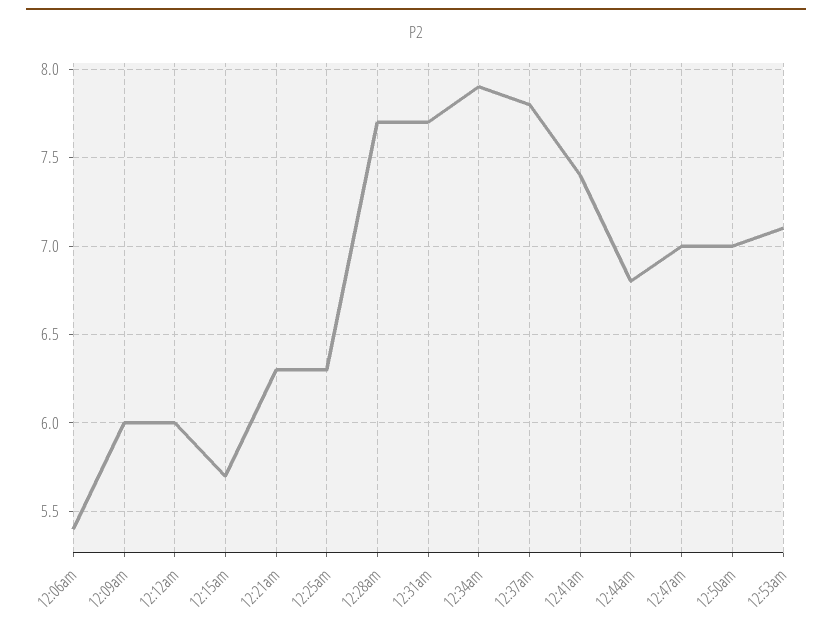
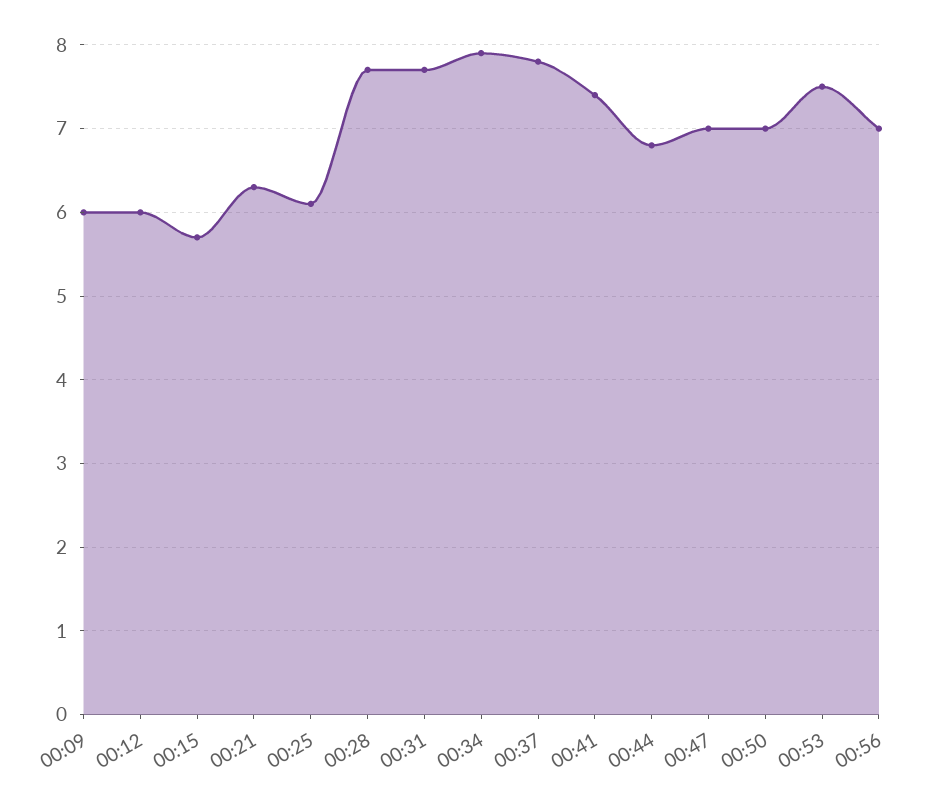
12:06am: 5.4 -> none
12:25am: 6.3 -> 6.1
12:53am: 7.1 -> 7.5
00:56: none -> 7

